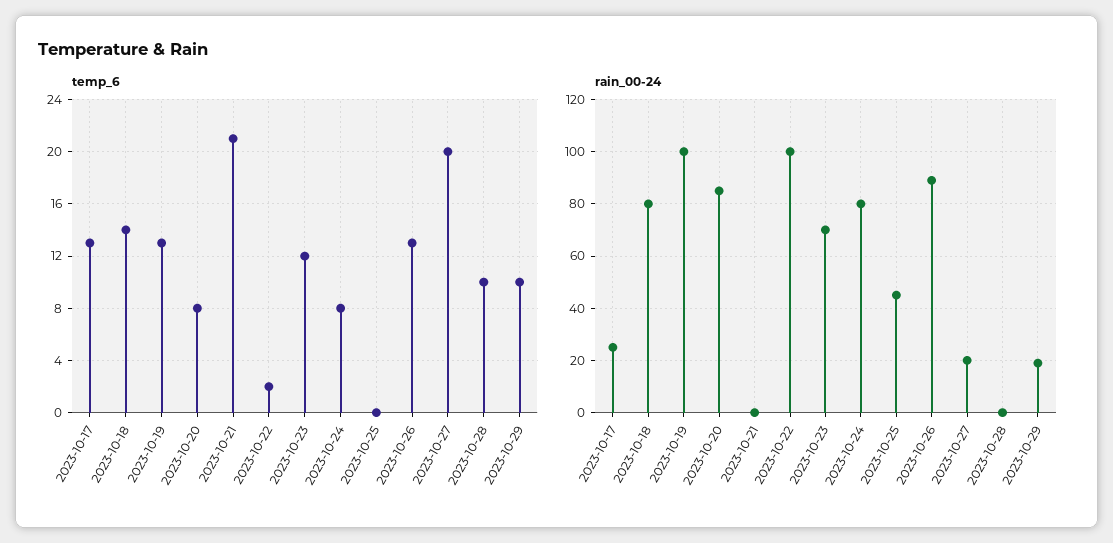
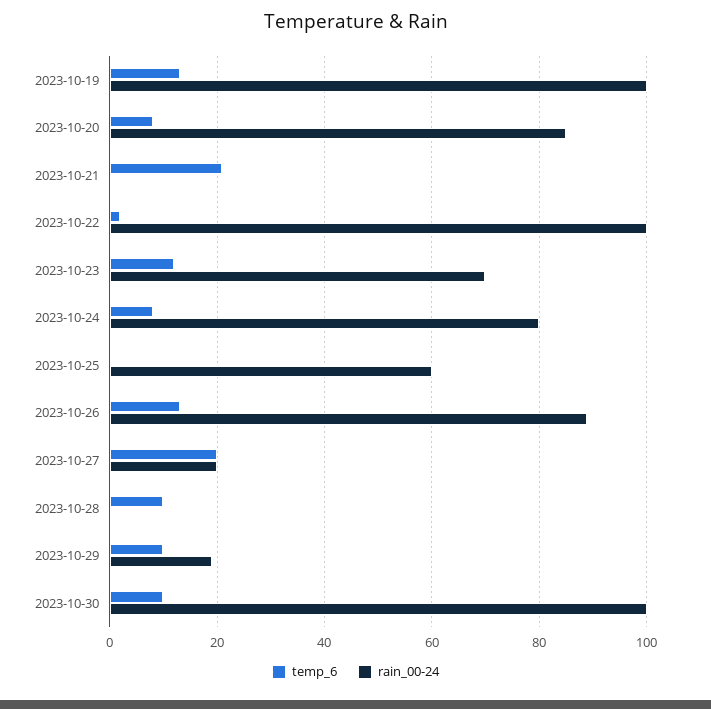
temp_6, 2023-10-17: 13 -> none
temp_6, 2023-10-18: 14 -> none
rain_00-24, 2023-10-17: 25 -> none
rain_00-24, 2023-10-18: 80 -> none
rain_00-24, 2023-10-25: 45 -> 60
temp_6, 2023-10-30: none -> 10
rain_00-24, 2023-10-30: none -> 100

